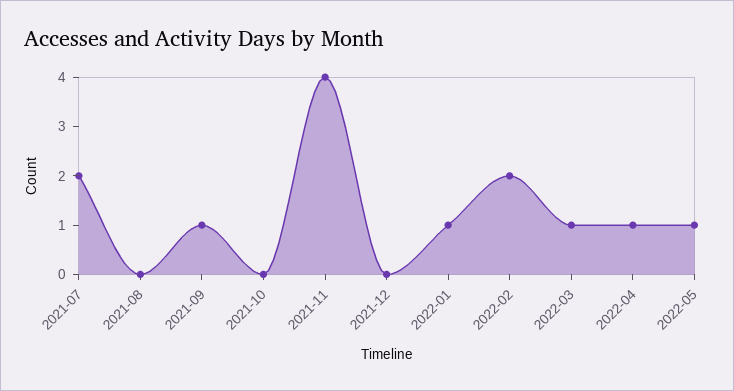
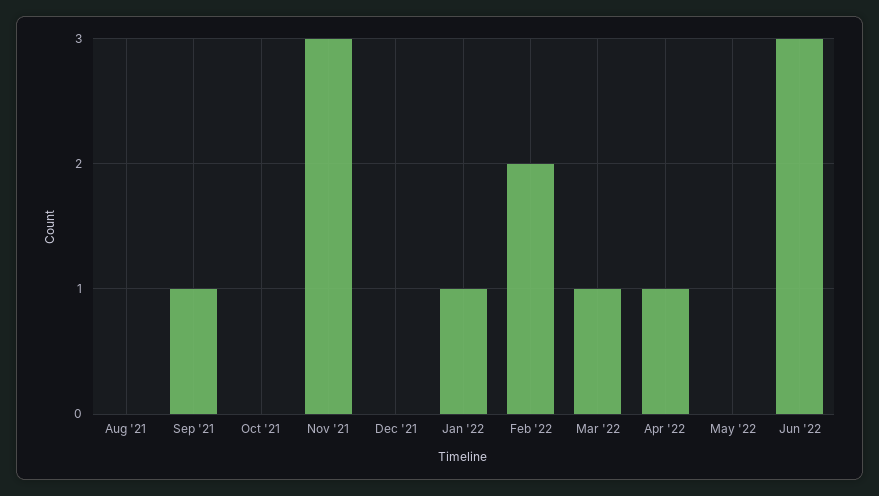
2021-07: 2 -> none
2021-11: 4 -> 3
2022-05: 1 -> 0
Jun '22: none -> 3

